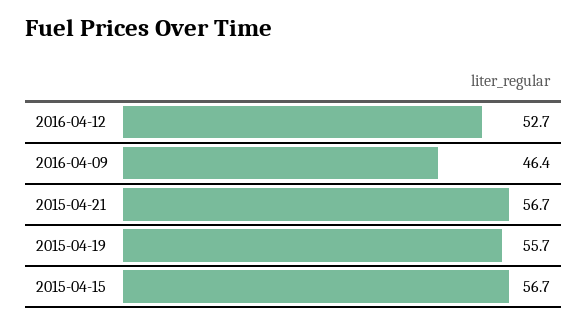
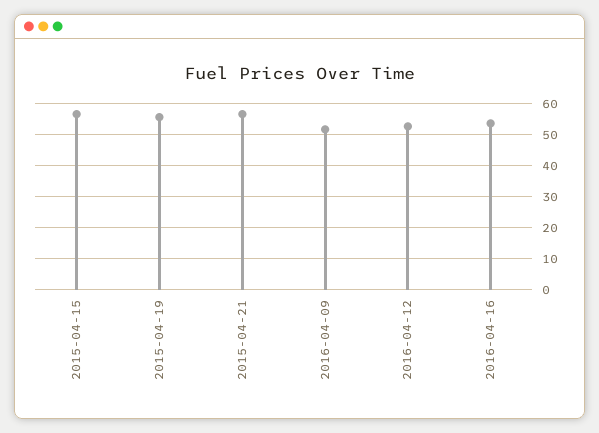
2016-04-09: 46.4 -> 52
2016-04-16: none -> 54

